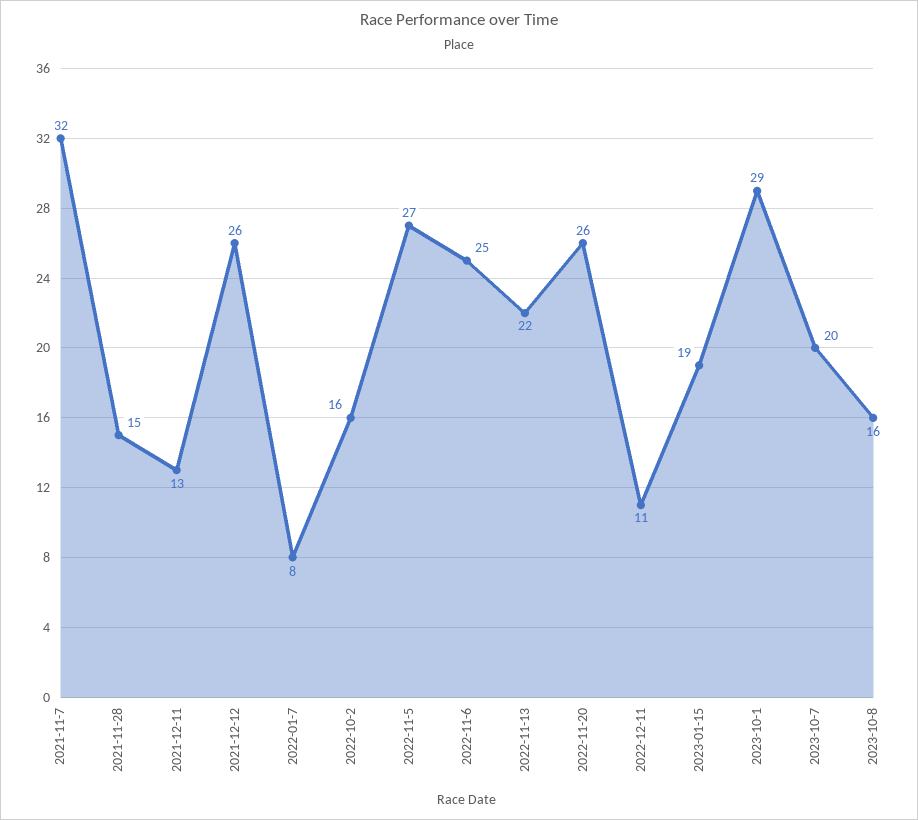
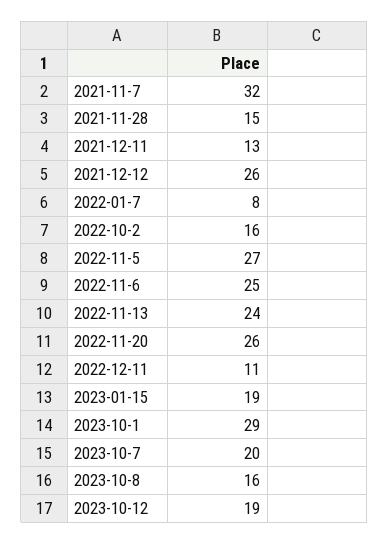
2022-11-13: 22 -> 24
2023-10-12: none -> 19

